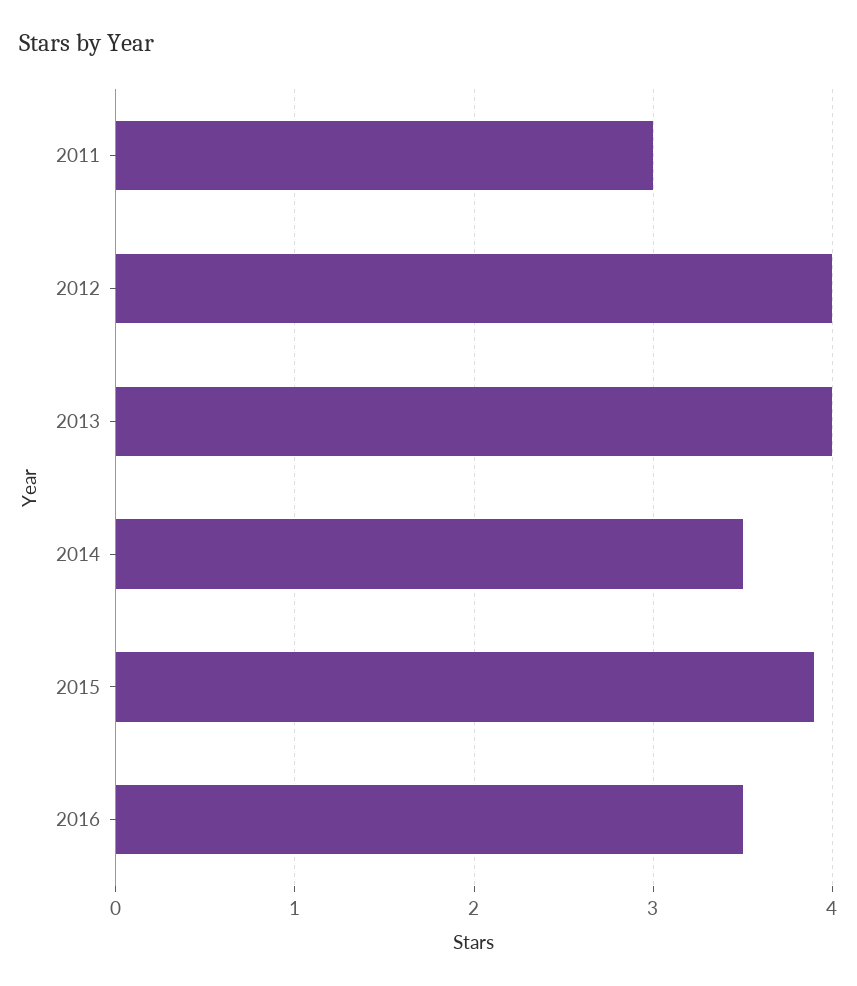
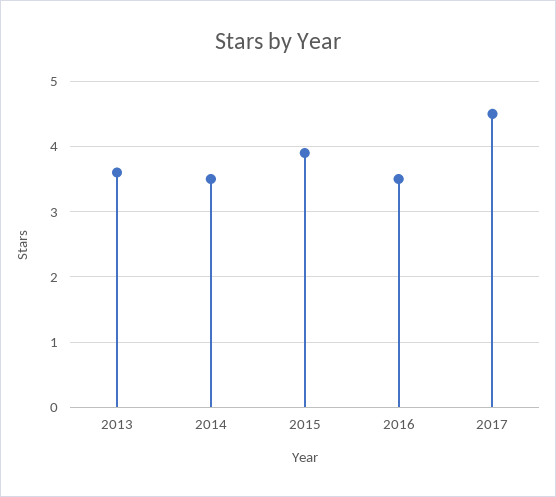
2011: 3 -> none
2012: 4 -> none
2013: 4 -> 3.6
2017: none -> 4.5

